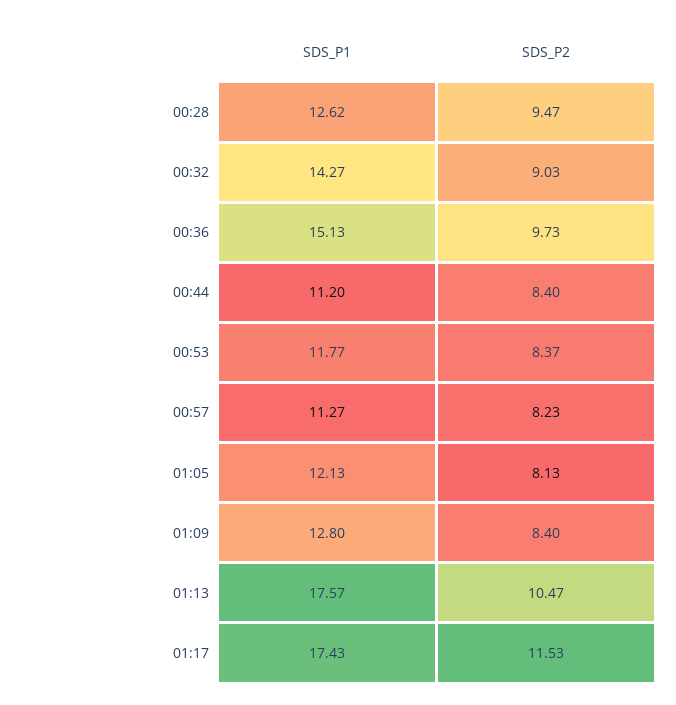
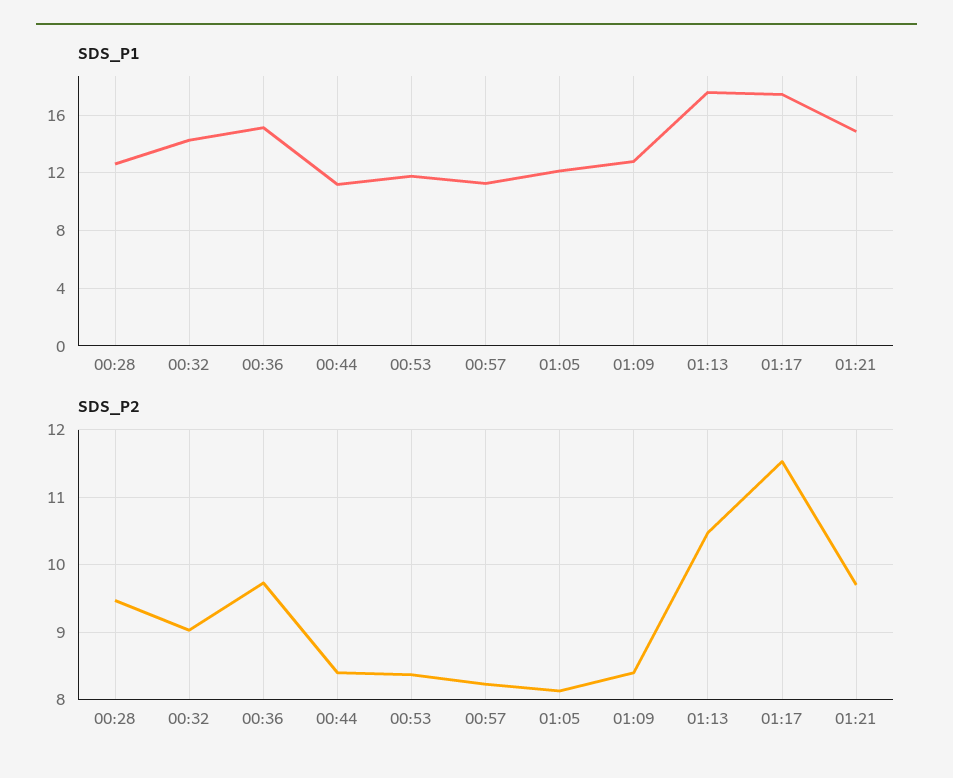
SDS_P1, 01:21: none -> 15
SDS_P2, 01:21: none -> 9.7

